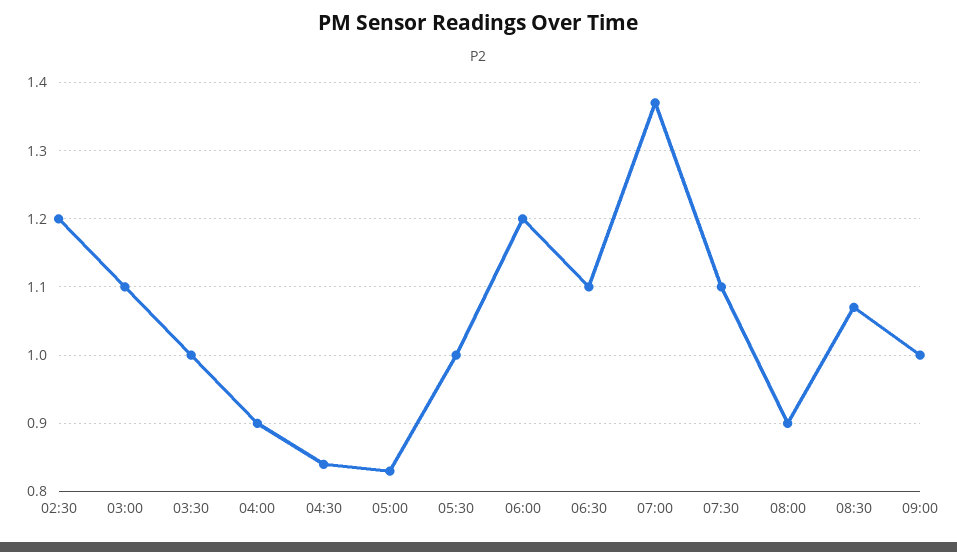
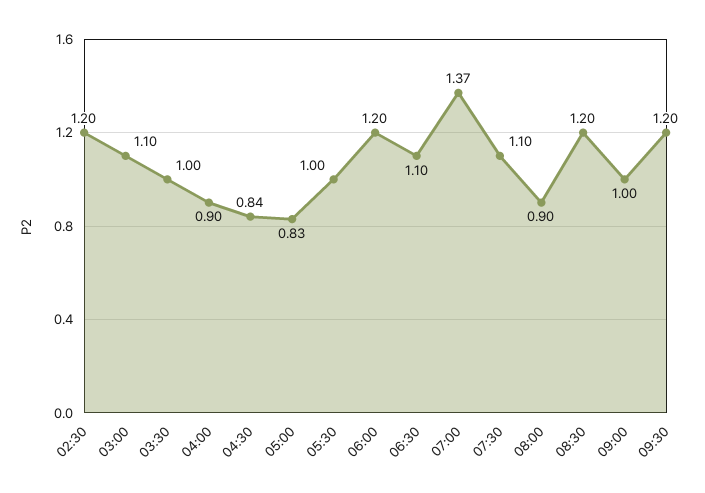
08:30: 1.07 -> 1.2
09:30: none -> 1.2

